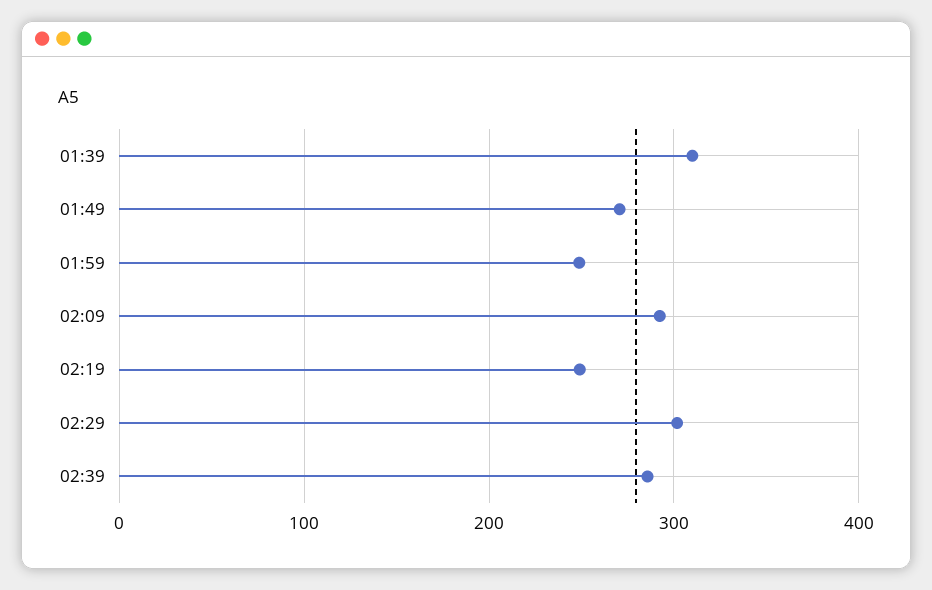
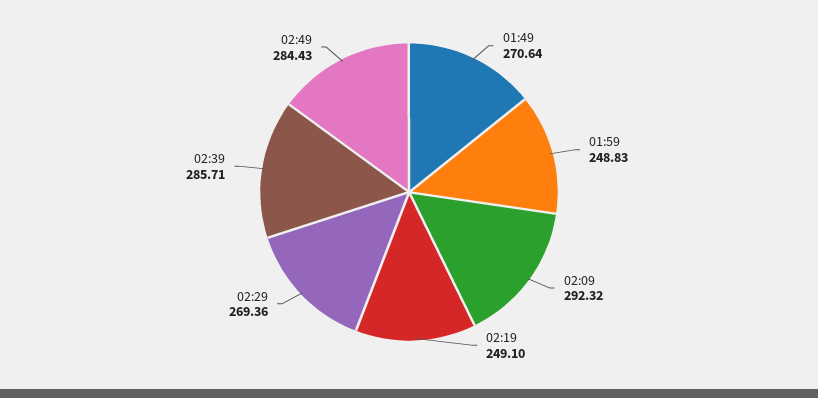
01:39: 310 -> none
02:29: 300 -> 269.36
02:49: none -> 284.43

